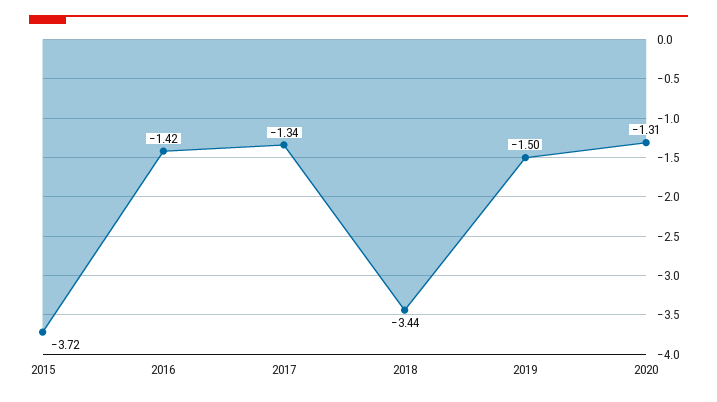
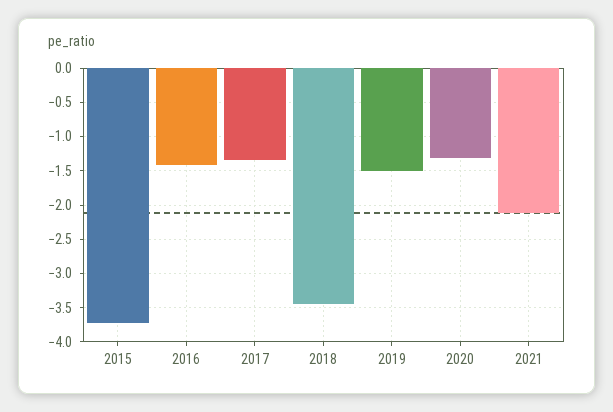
2021: none -> -2.1

